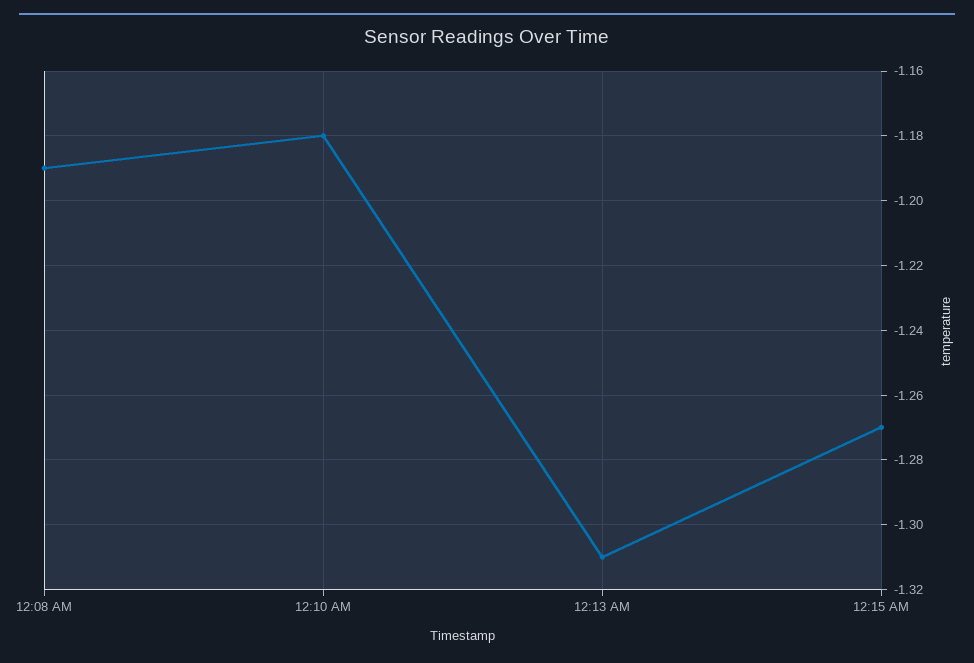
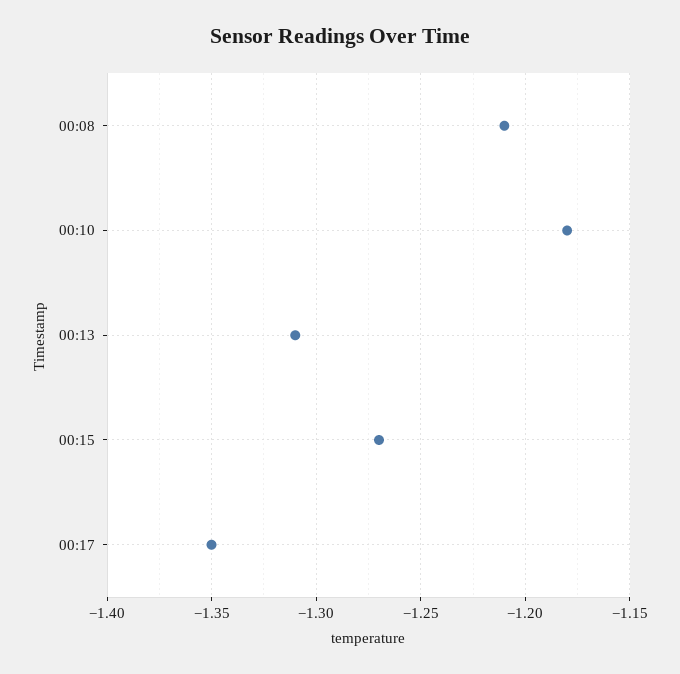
12:08 AM: -1.19 -> -1.21
00:17: none -> -1.35

